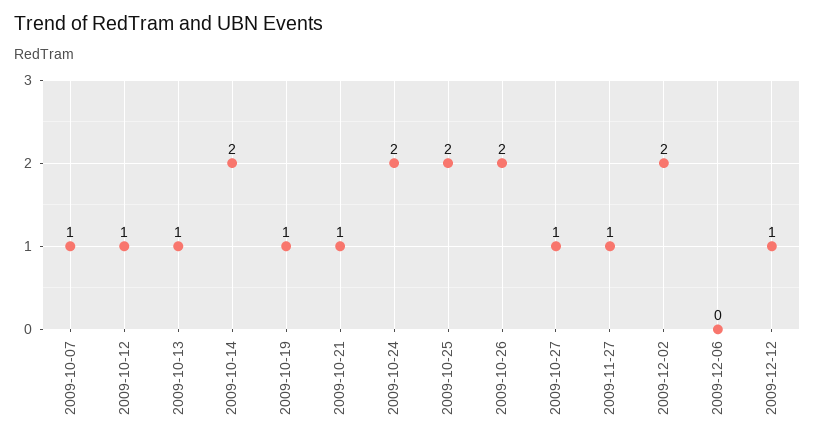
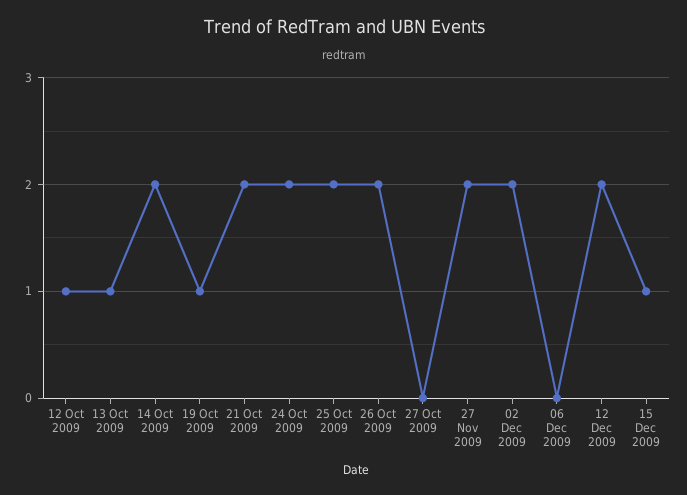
2009-10-07: 1 -> none
2009-10-21: 1 -> 2
2009-10-27: 1 -> 0
2009-11-27: 1 -> 2
2009-12-12: 1 -> 2
15 Dec 2009: none -> 1

